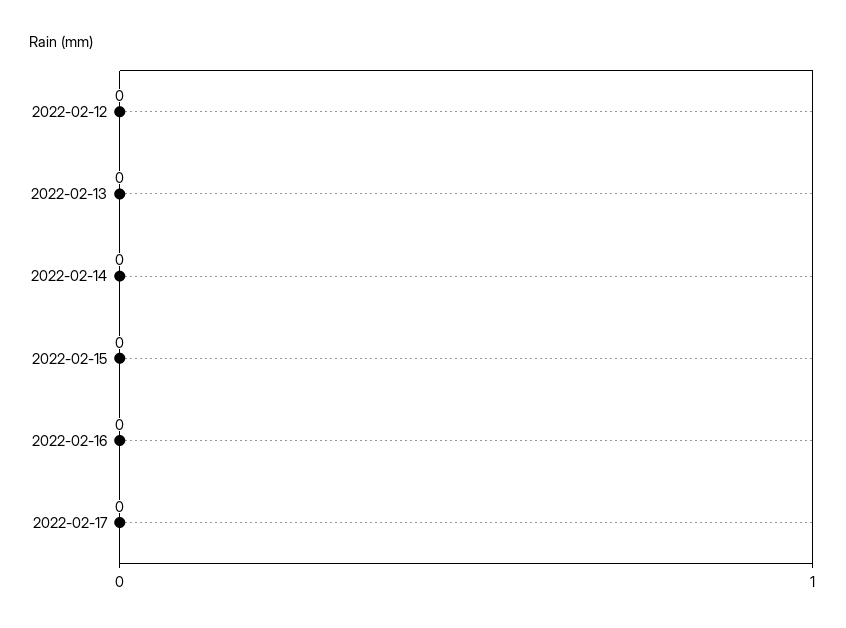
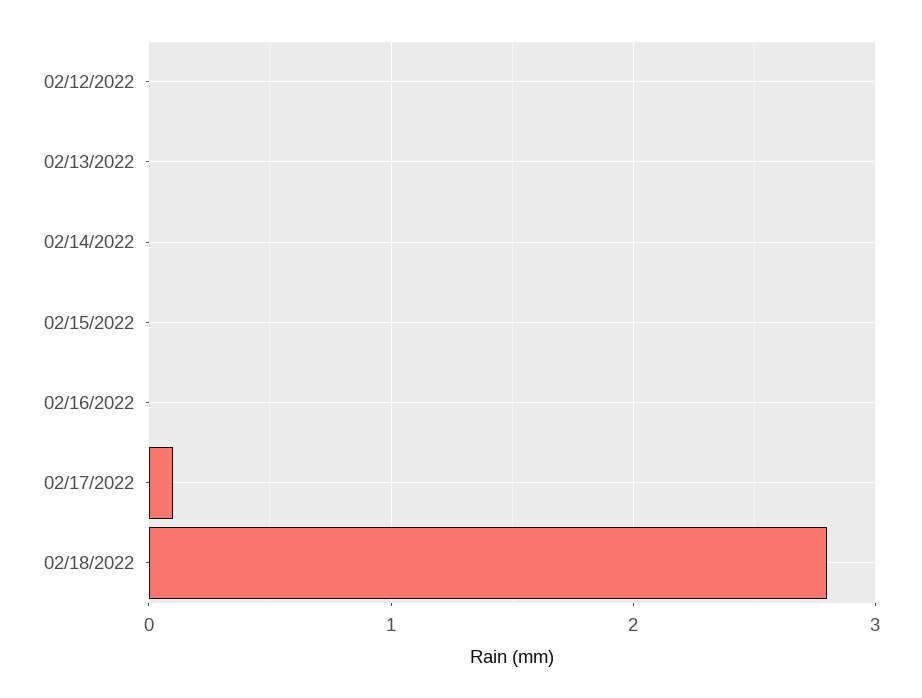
2022-02-17: 0 -> 0.1
02/18/2022: none -> 2.8

